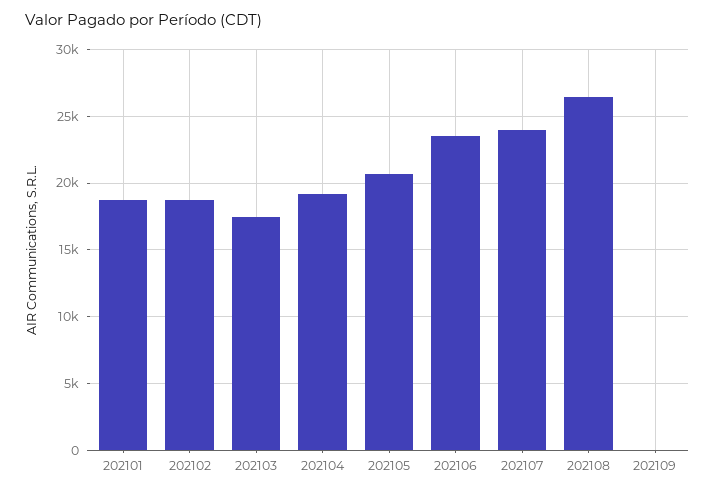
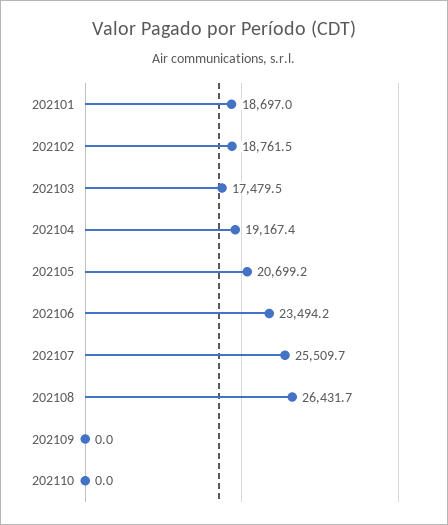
202107: 24000 -> 25509.7
202110: none -> 0

